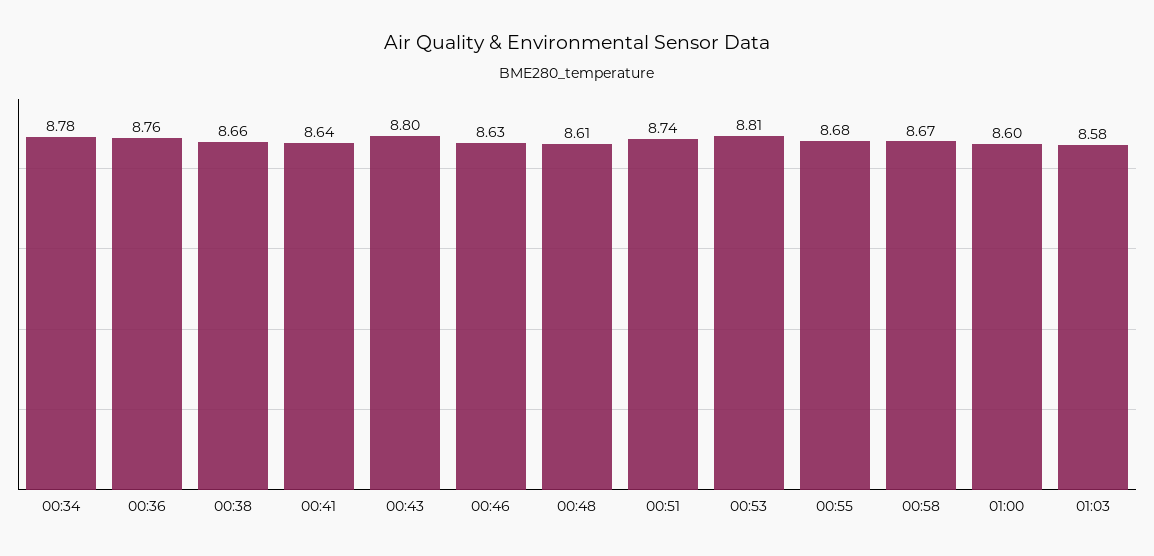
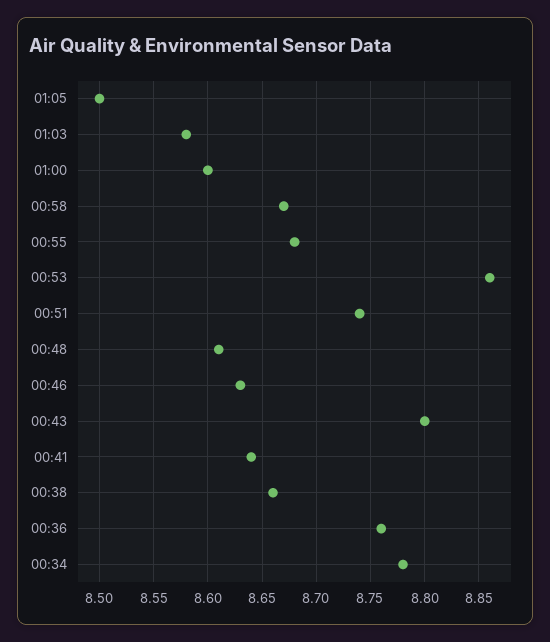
00:53: 8.81 -> 8.86
01:05: none -> 8.5

